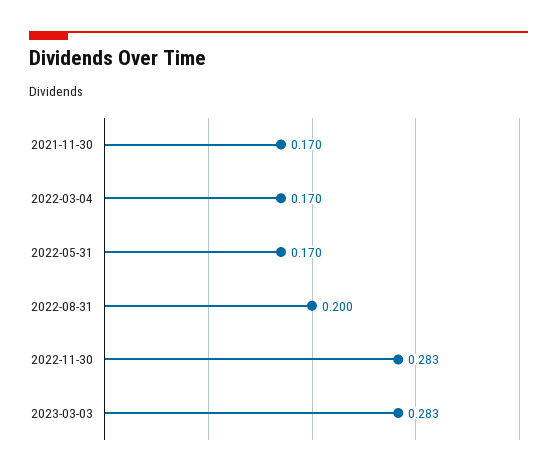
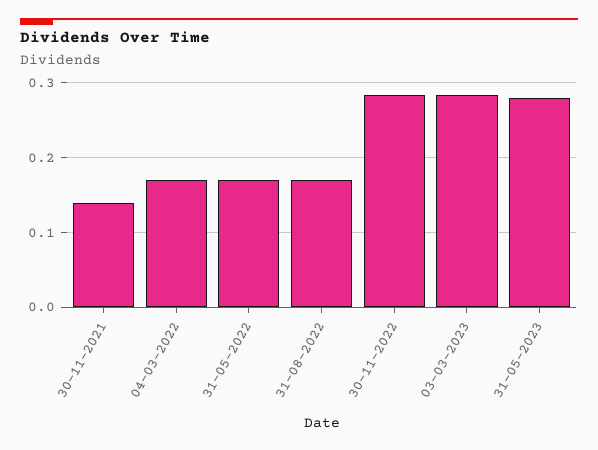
2021-11-30: 0.17 -> 0.14
2022-08-31: 0.2 -> 0.17
31-05-2023: none -> 0.28

